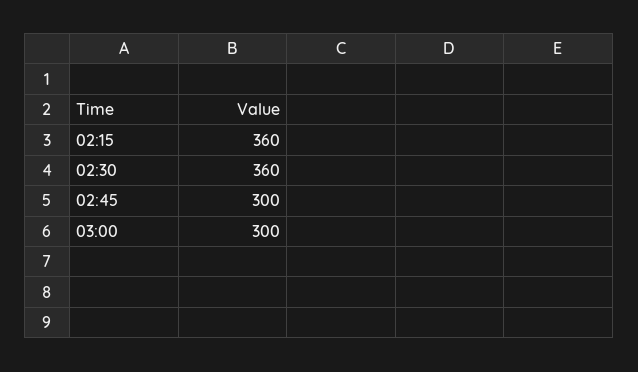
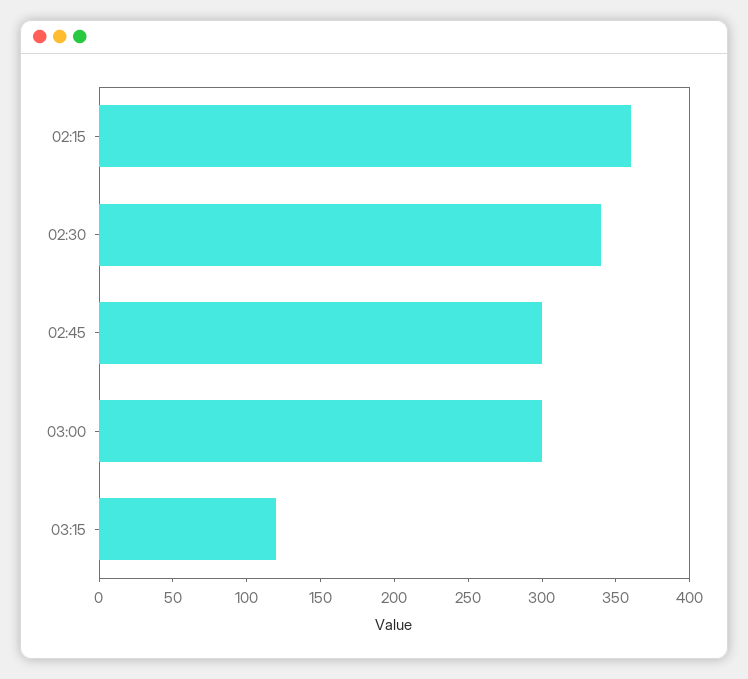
02:30: 360 -> 340
03:15: none -> 120

